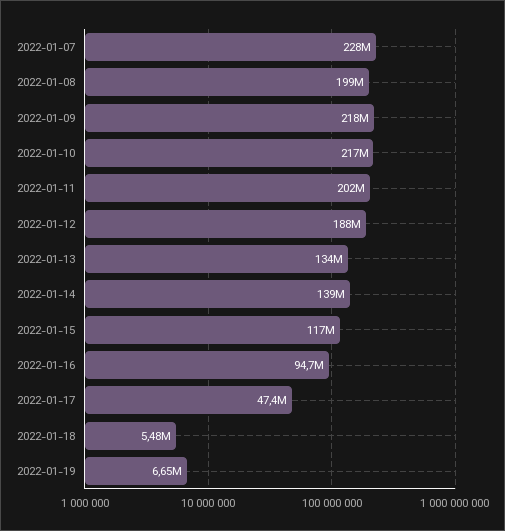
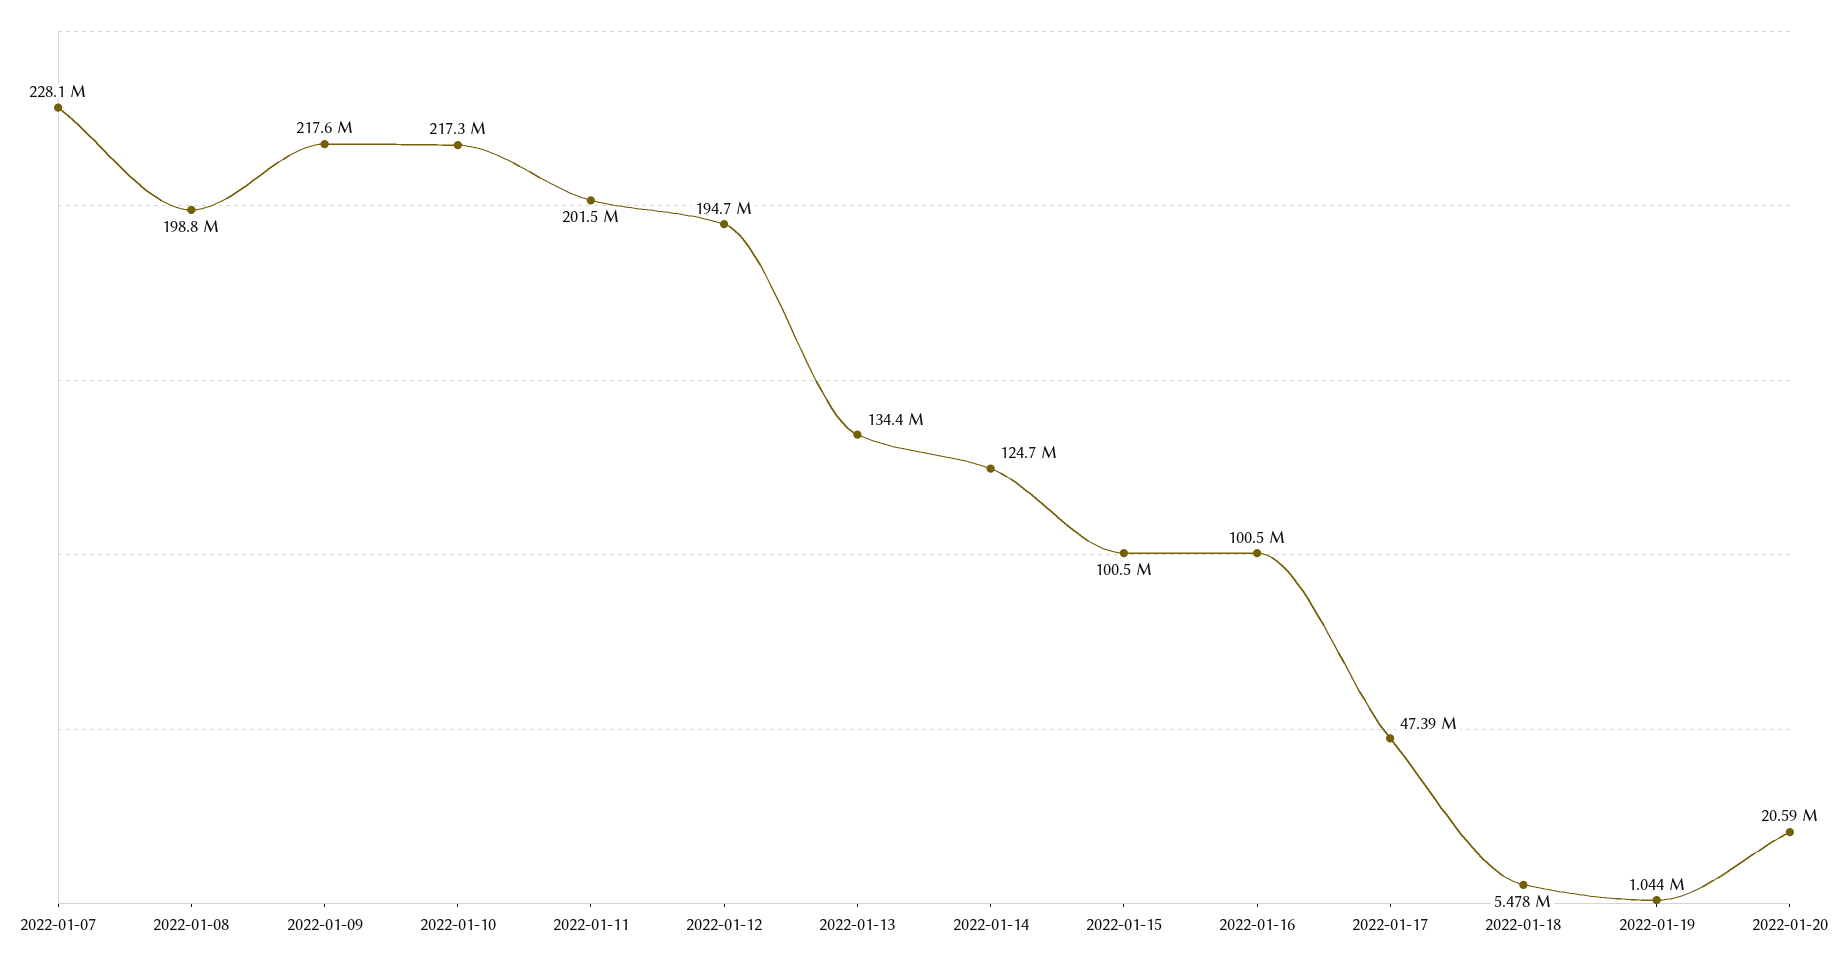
2022-01-12: 188000000 -> 194700000
2022-01-14: 139000000 -> 124700000
2022-01-15: 117000000 -> 100500000
2022-01-16: 94700000 -> 100500000
2022-01-19: 6650000 -> 1044000
2022-01-20: none -> 20590000

